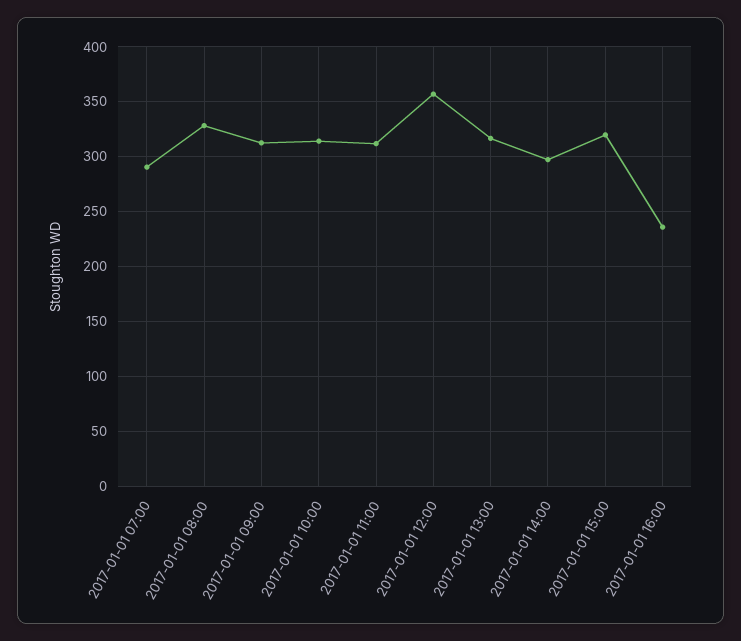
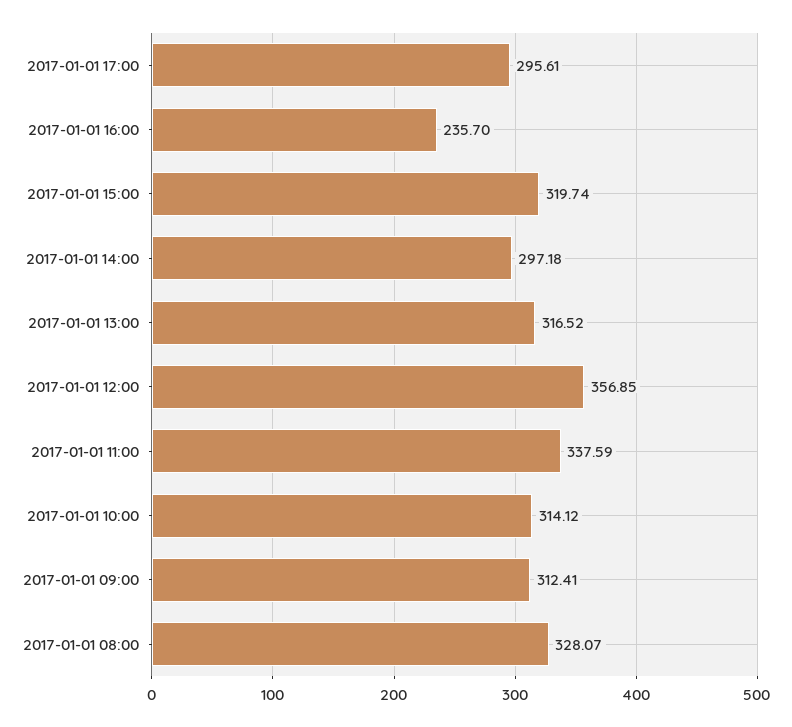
2017-01-01 07:00: 290 -> none
2017-01-01 11:00: 310 -> 337.59
2017-01-01 17:00: none -> 295.61

